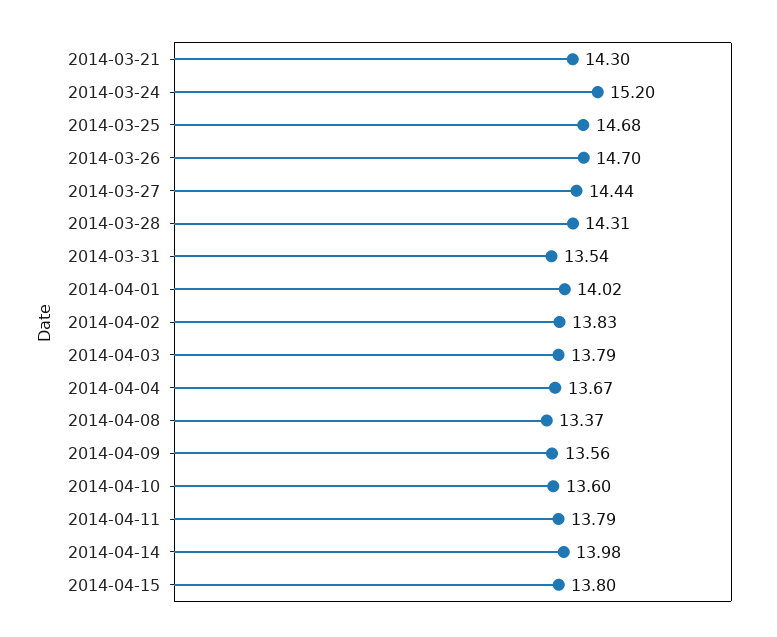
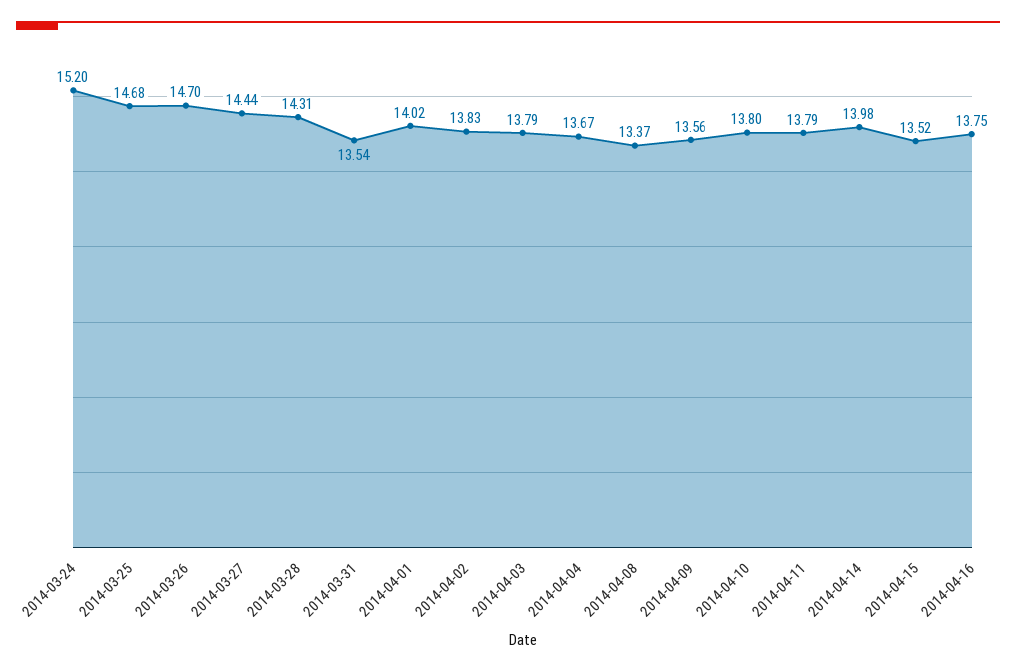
2014-03-21: 14.3 -> none
2014-04-10: 13.6 -> 13.8
2014-04-15: 13.8 -> 13.52
2014-04-16: none -> 13.75

